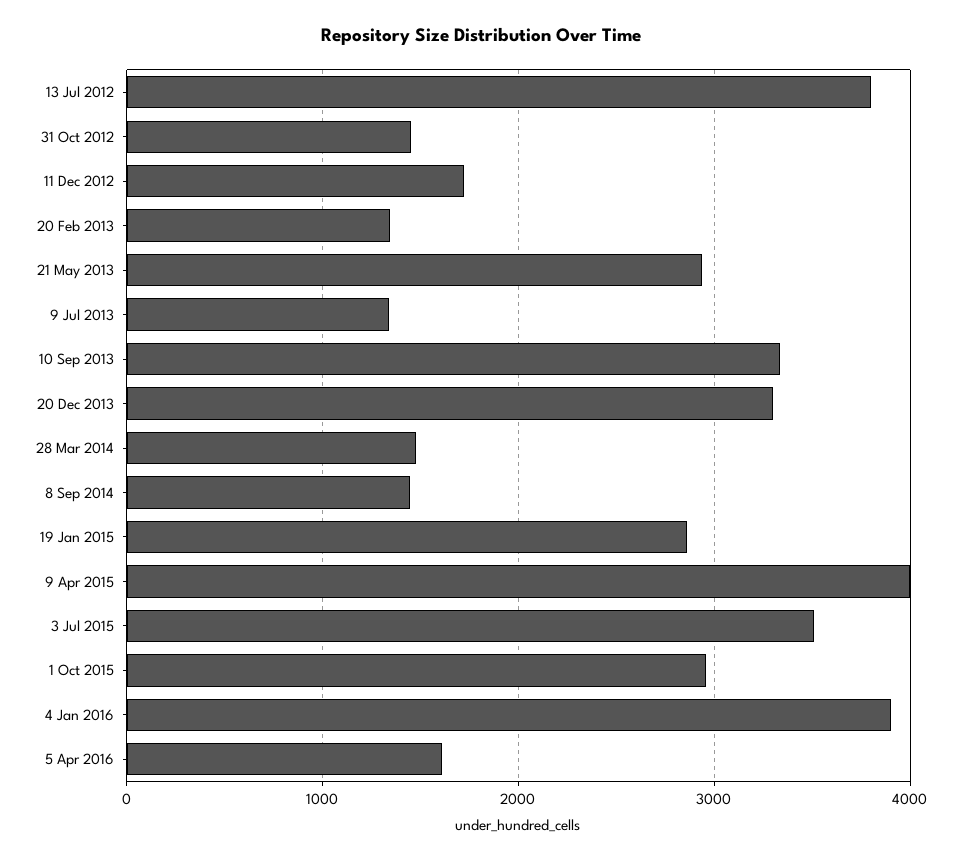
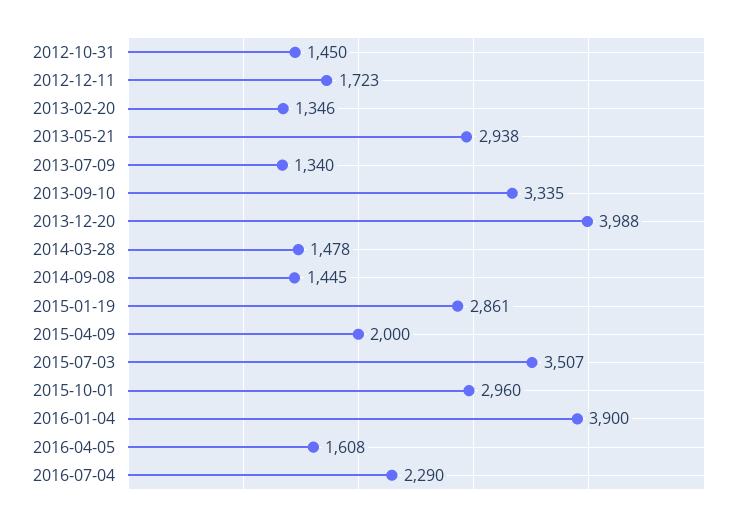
13 Jul 2012: 3800 -> none
20 Dec 2013: 3300 -> 3988
9 Apr 2015: 4000 -> 2000
2016-07-04: none -> 2290

